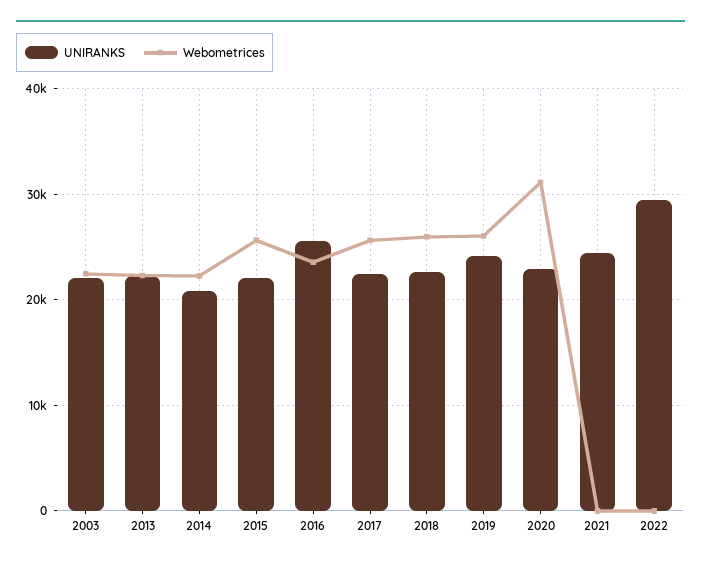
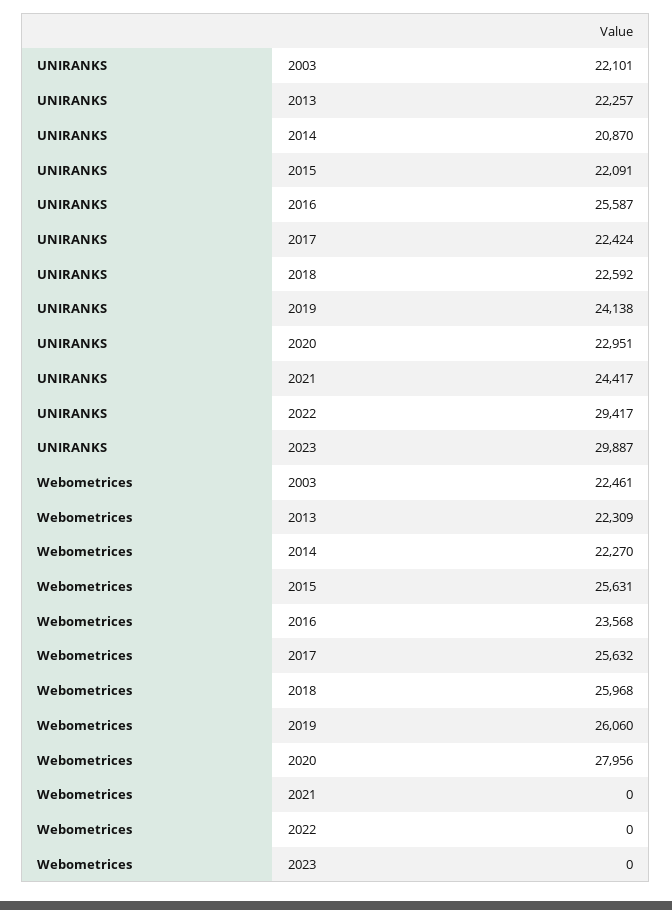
Webometrices, 2020: 31000 -> 27956
UNIRANKS, 2023: none -> 29887
Webometrices, 2023: none -> 0

